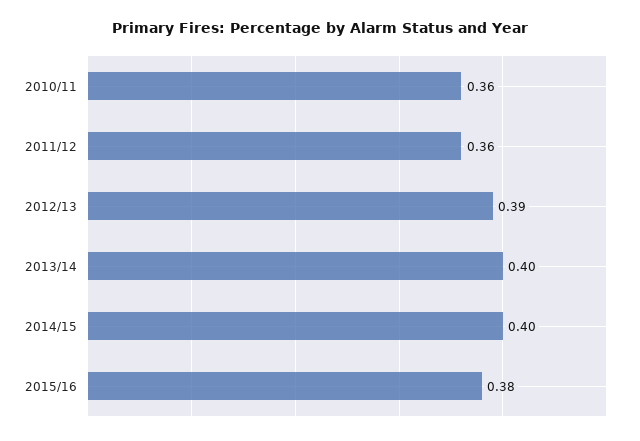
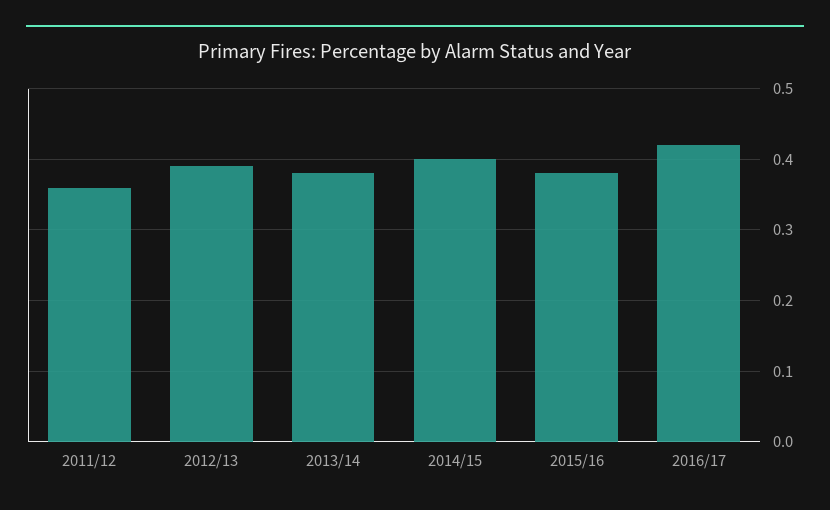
2010/11: 0.36 -> none
2013/14: 0.4 -> 0.38
2016/17: none -> 0.42

